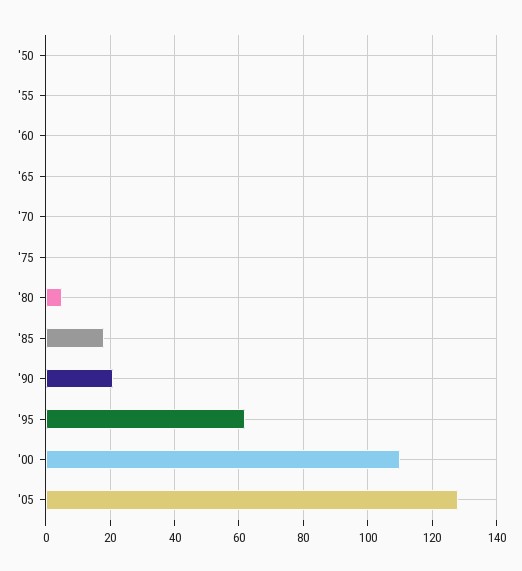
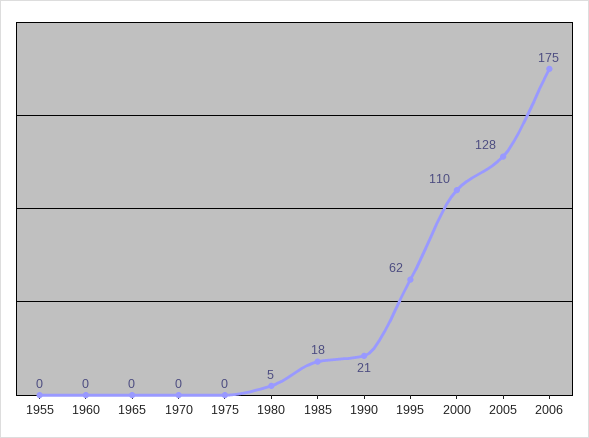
'50: 0 -> none
2006: none -> 175

